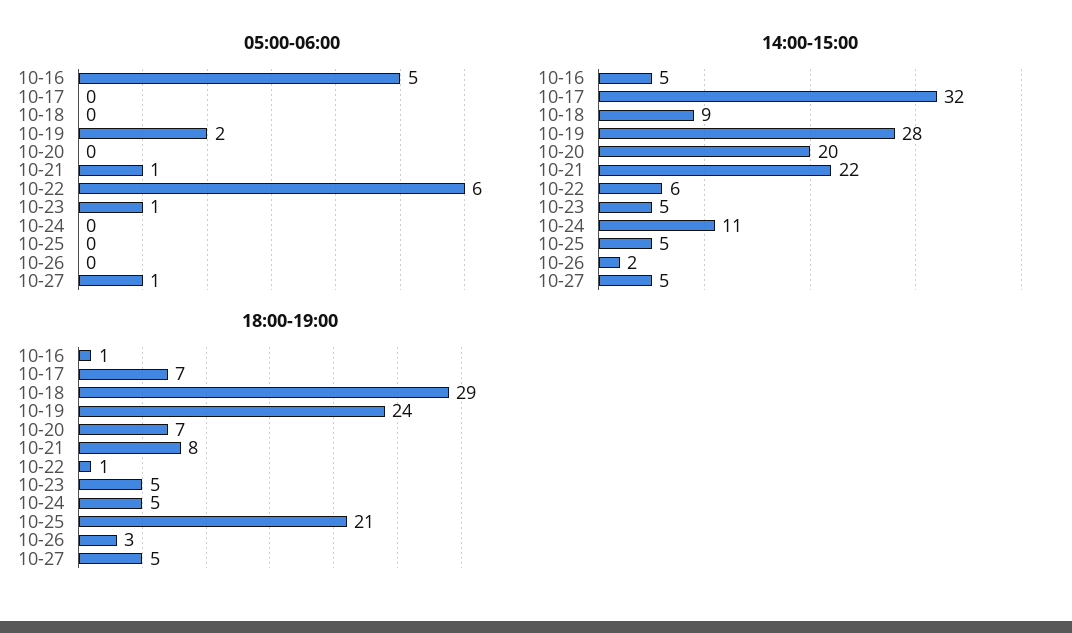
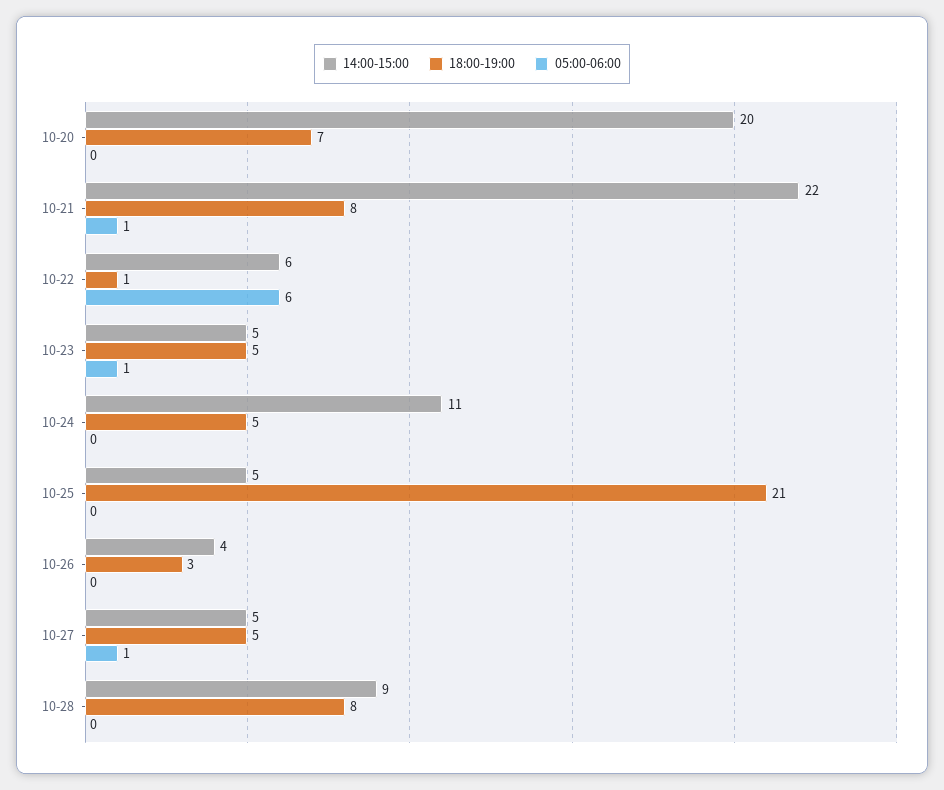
05:00-06:00, 10-16: 5 -> none
05:00-06:00, 10-17: 0 -> none
05:00-06:00, 10-18: 0 -> none
05:00-06:00, 10-19: 2 -> none
14:00-15:00, 10-16: 5 -> none
14:00-15:00, 10-17: 32 -> none
14:00-15:00, 10-18: 9 -> none
14:00-15:00, 10-19: 28 -> none
14:00-15:00, 10-26: 2 -> 4
18:00-19:00, 10-16: 1 -> none
18:00-19:00, 10-17: 7 -> none
18:00-19:00, 10-18: 29 -> none
18:00-19:00, 10-19: 24 -> none
14:00-15:00, 10-28: none -> 9
18:00-19:00, 10-28: none -> 8
05:00-06:00, 10-28: none -> 0

